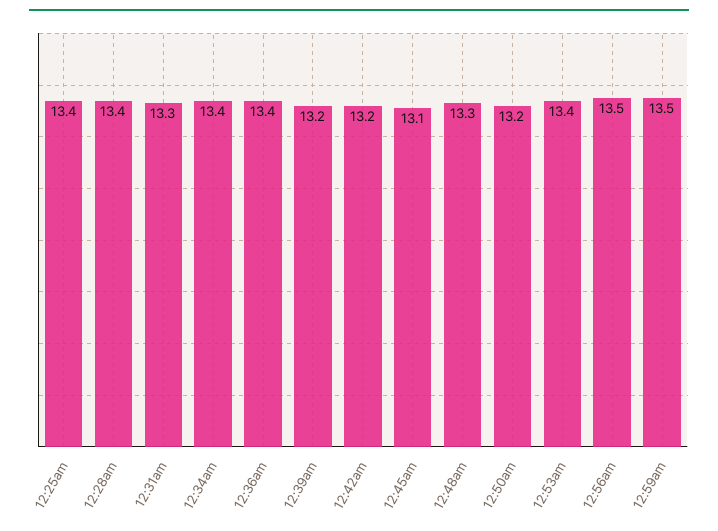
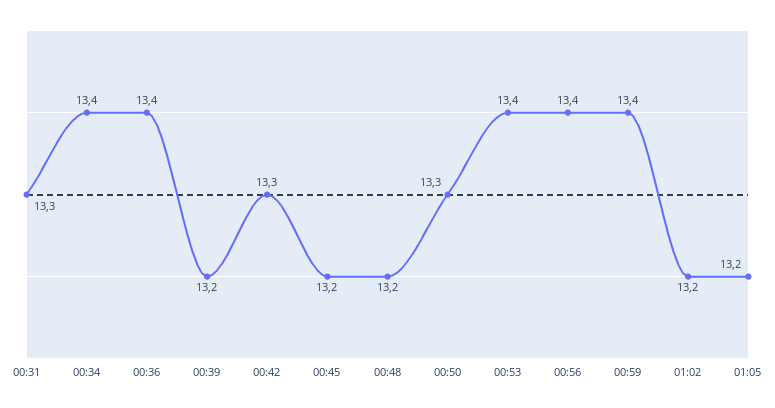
12:25am: 13.4 -> none
12:28am: 13.4 -> none
12:42am: 13.2 -> 13.3
12:45am: 13.1 -> 13.2
12:48am: 13.3 -> 13.2
12:50am: 13.2 -> 13.3
12:56am: 13.5 -> 13.4
12:59am: 13.5 -> 13.4
01:02: none -> 13.2
01:05: none -> 13.2

